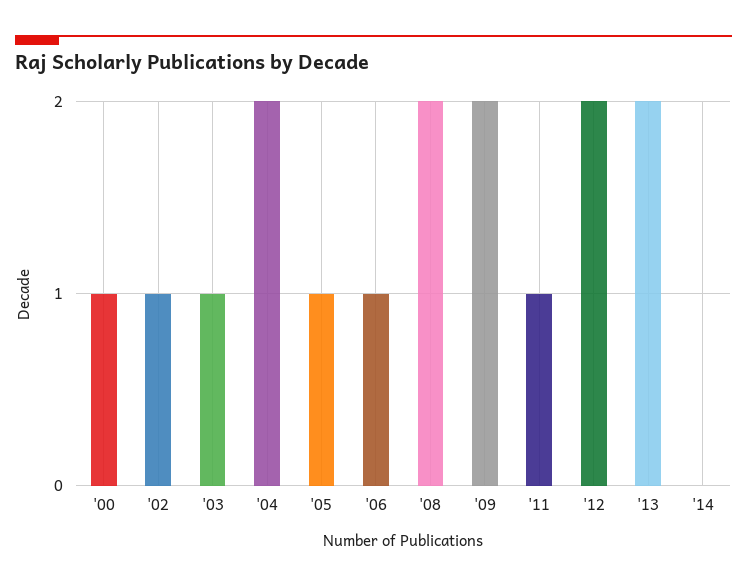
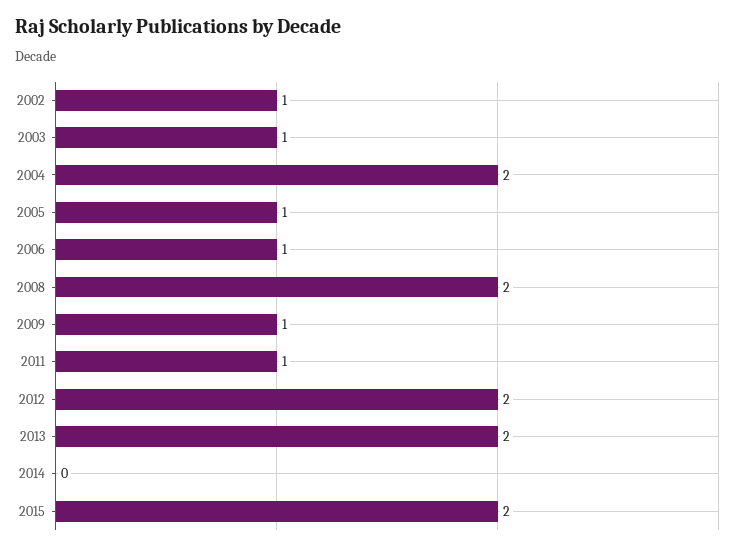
'00: 1 -> none
'09: 2 -> 1
2015: none -> 2

